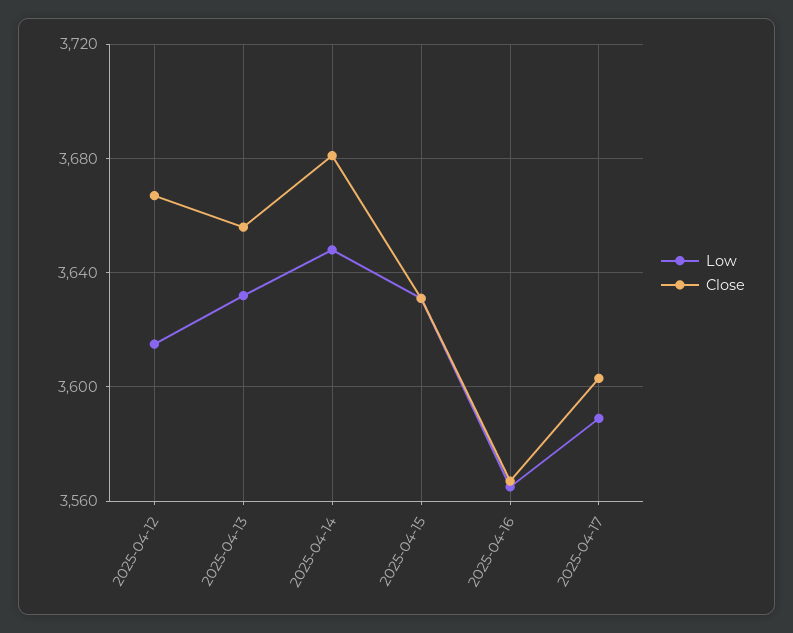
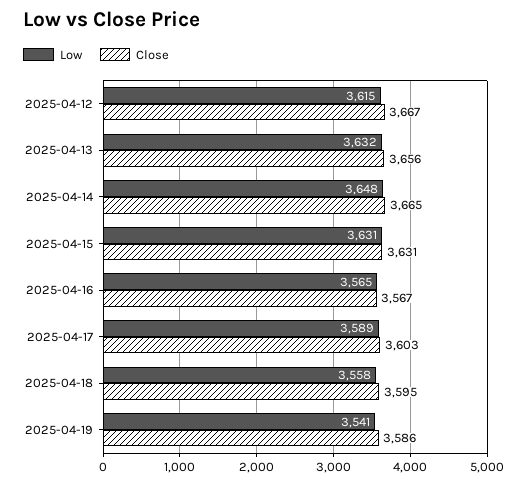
Close, 2025-04-14: 3680 -> 3665
Low, 2025-04-18: none -> 3558
Close, 2025-04-18: none -> 3595
Low, 2025-04-19: none -> 3541
Close, 2025-04-19: none -> 3586

